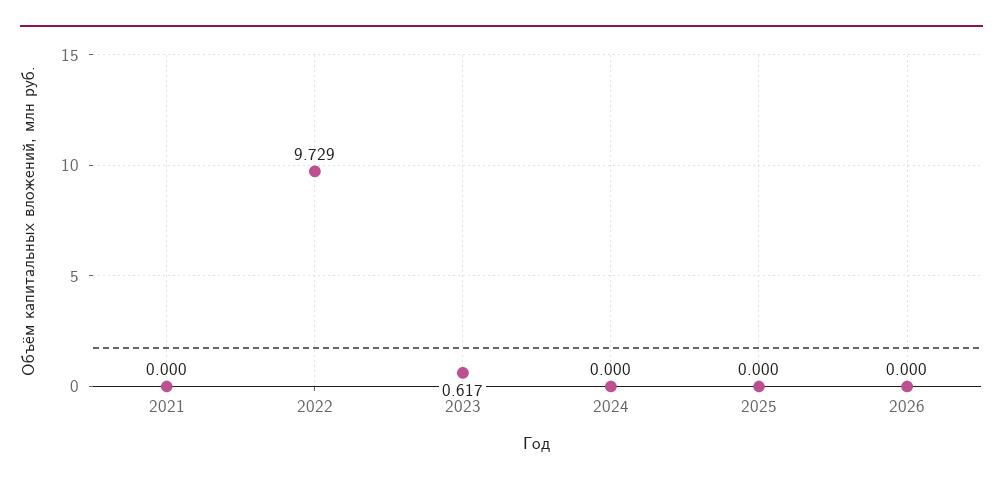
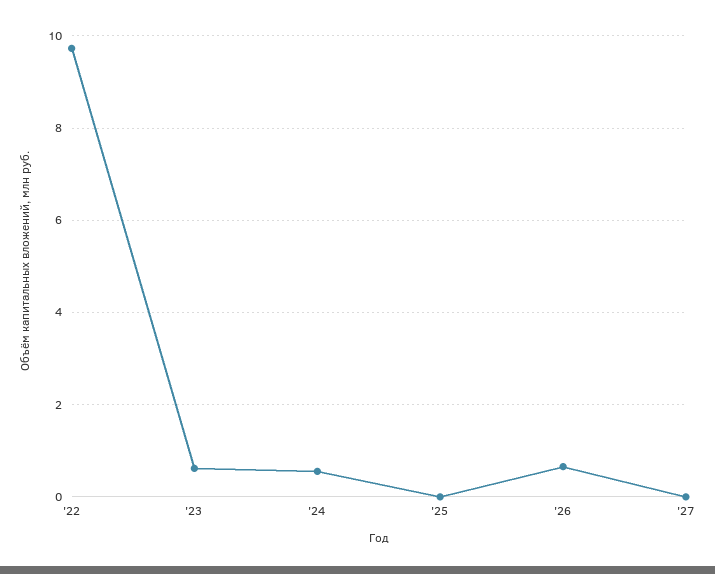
2021: 0 -> none
2024: 0 -> 0.6
2026: 0 -> 0.6
'27: none -> 0

